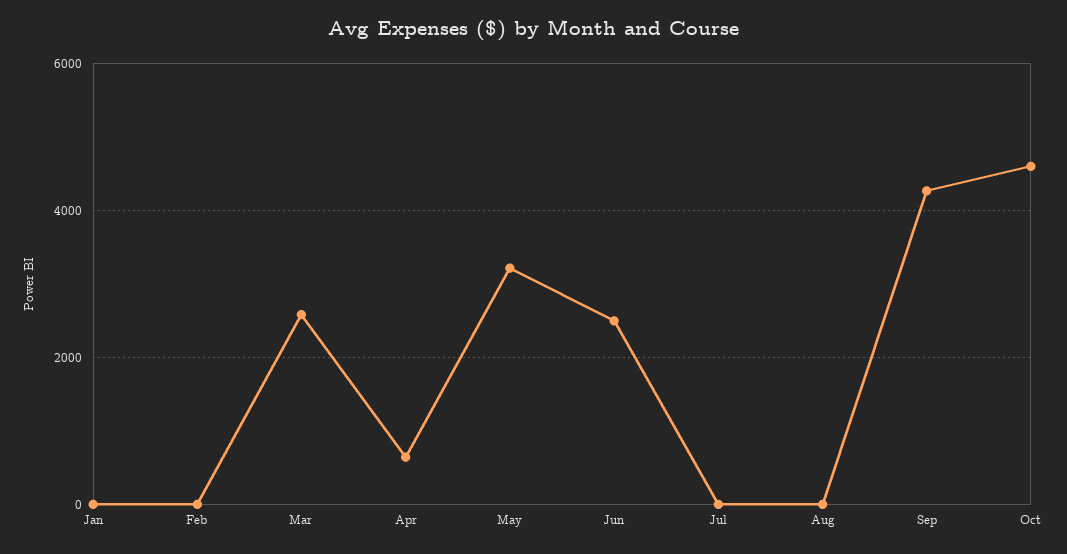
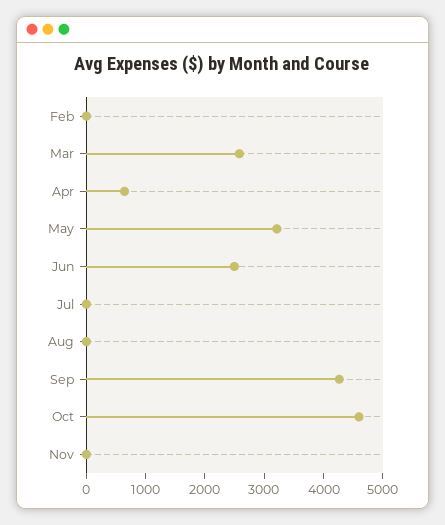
Jan: 0 -> none
Nov: none -> 0

